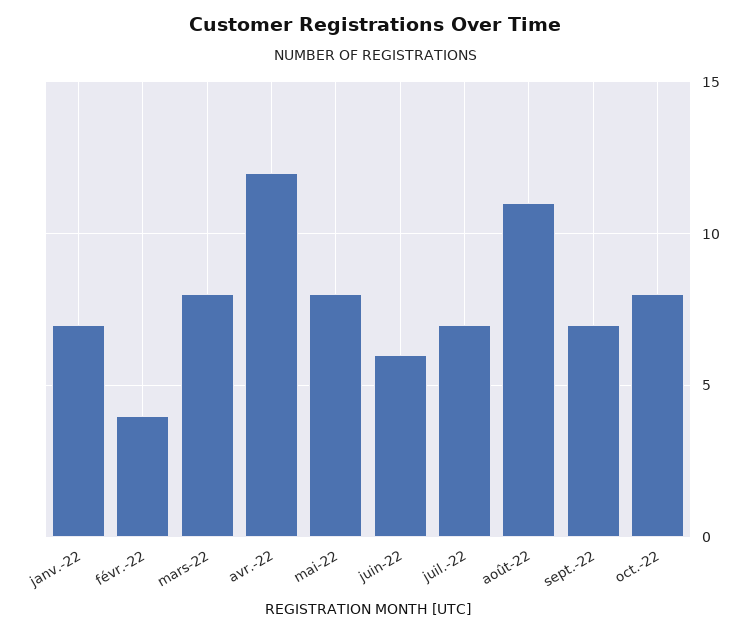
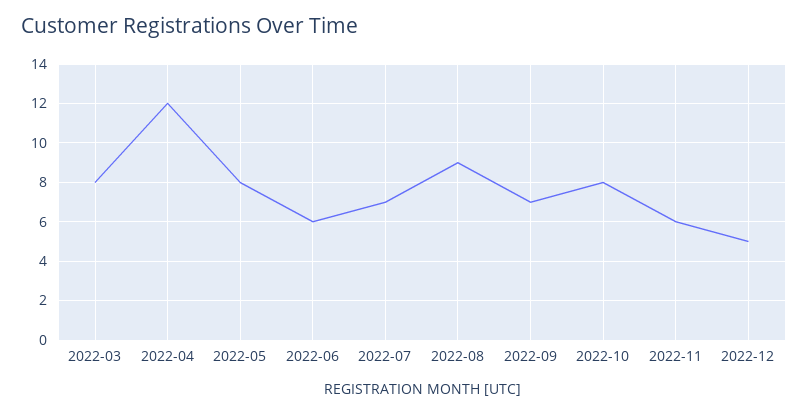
janv.-22: 7 -> none
févr.-22: 4 -> none
août-22: 11 -> 9
2022-11: none -> 6
2022-12: none -> 5

